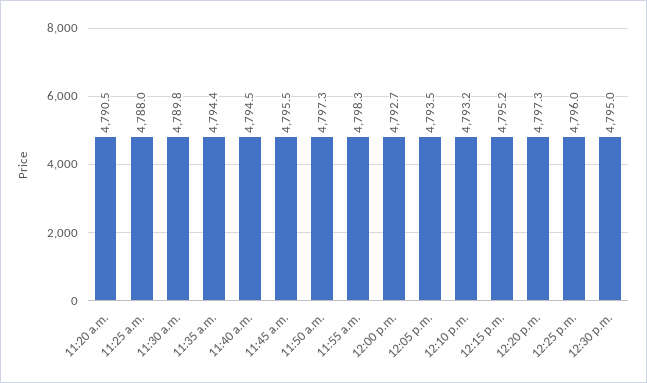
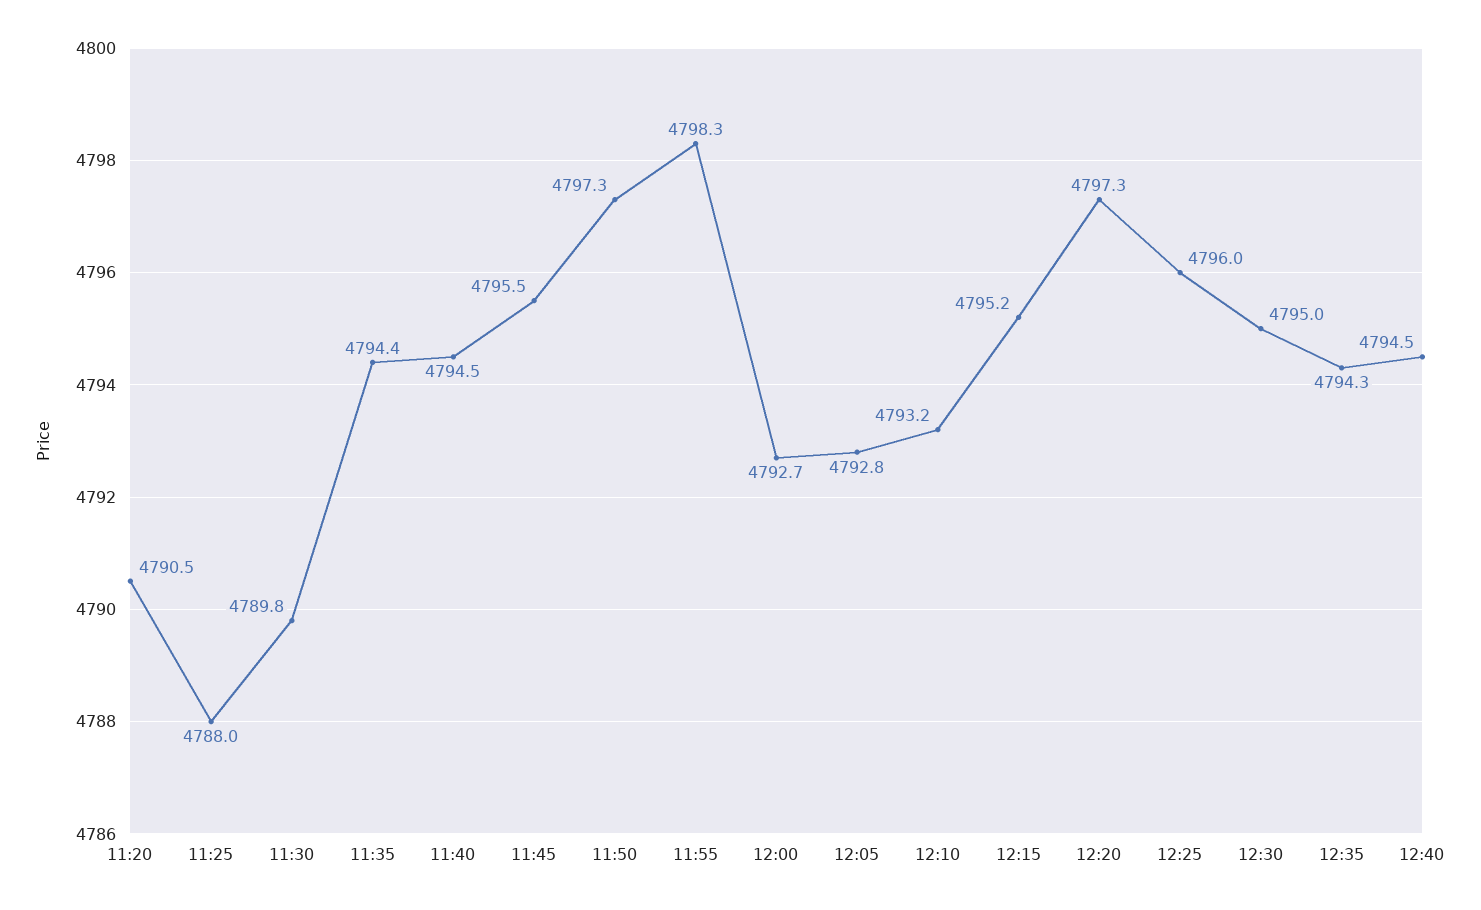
12:05 p.m.: 4793.5 -> 4792.8
12:35: none -> 4794.3
12:40: none -> 4794.5

